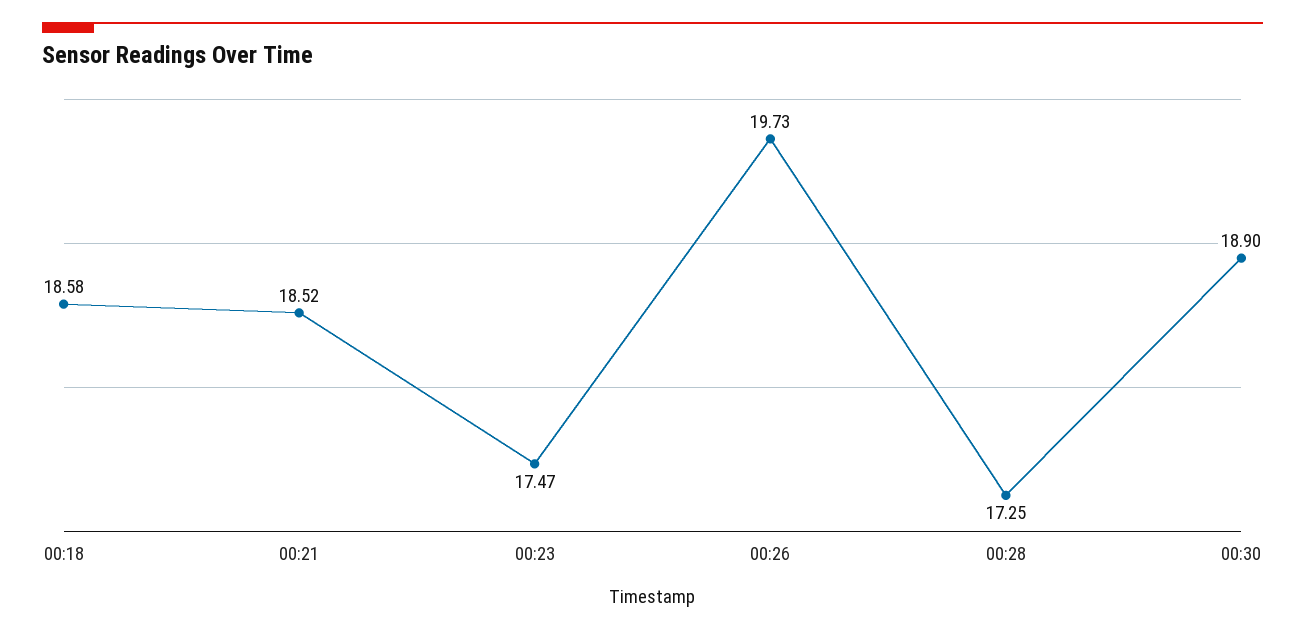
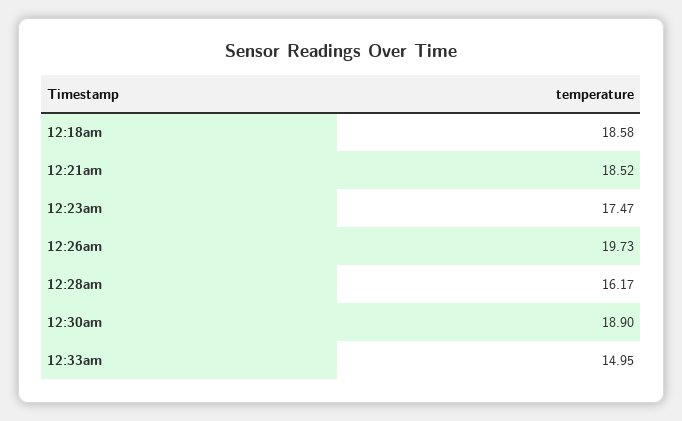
00:28: 17.25 -> 16.17
12:33am: none -> 14.95

